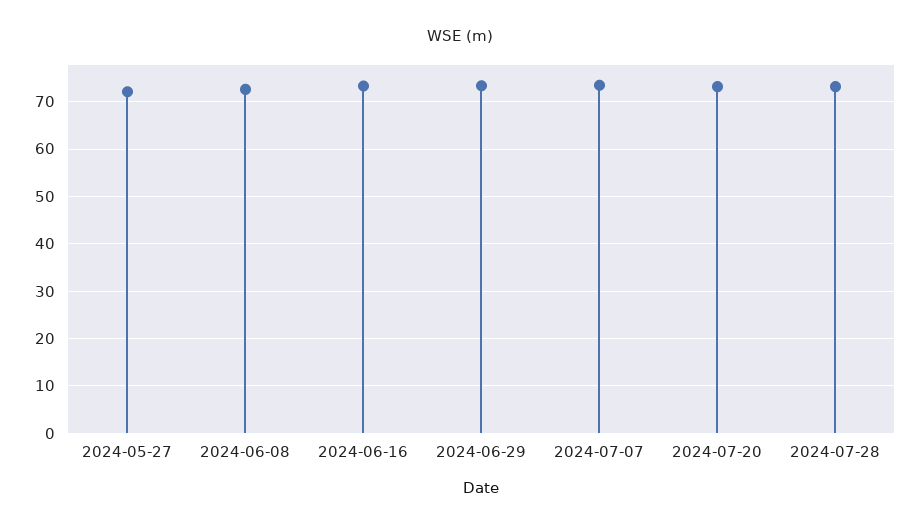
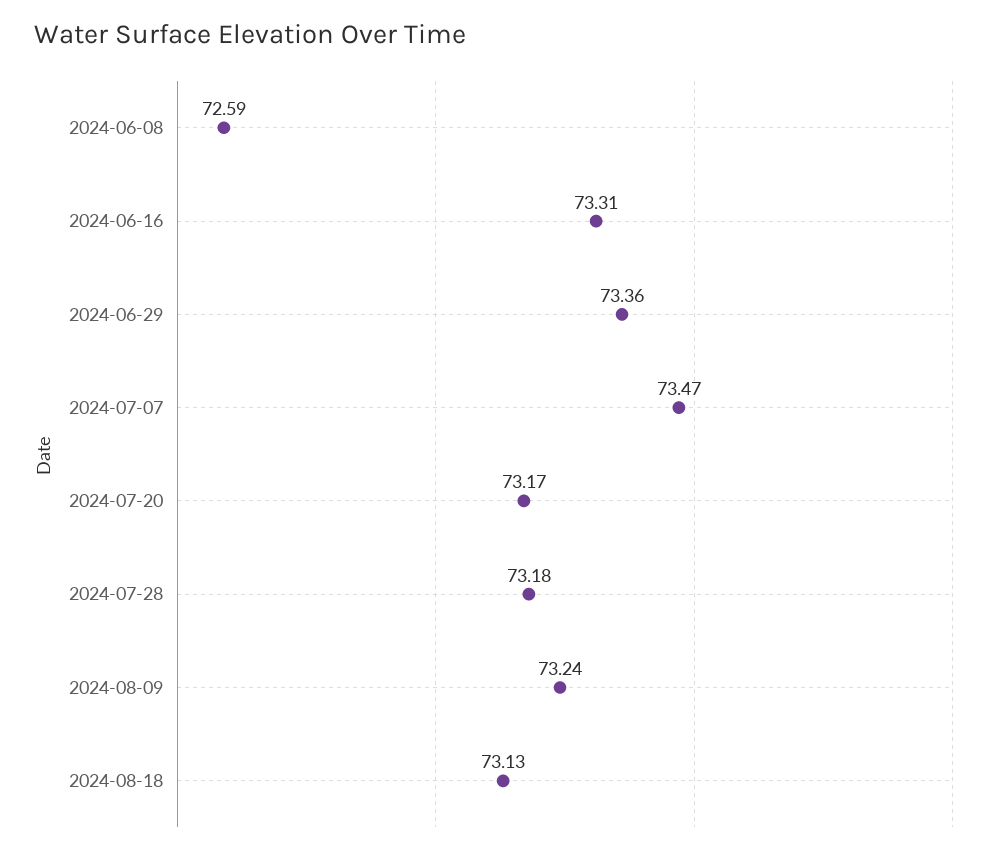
2024-05-27: 72 -> none
2024-08-09: none -> 73.24
2024-08-18: none -> 73.13

